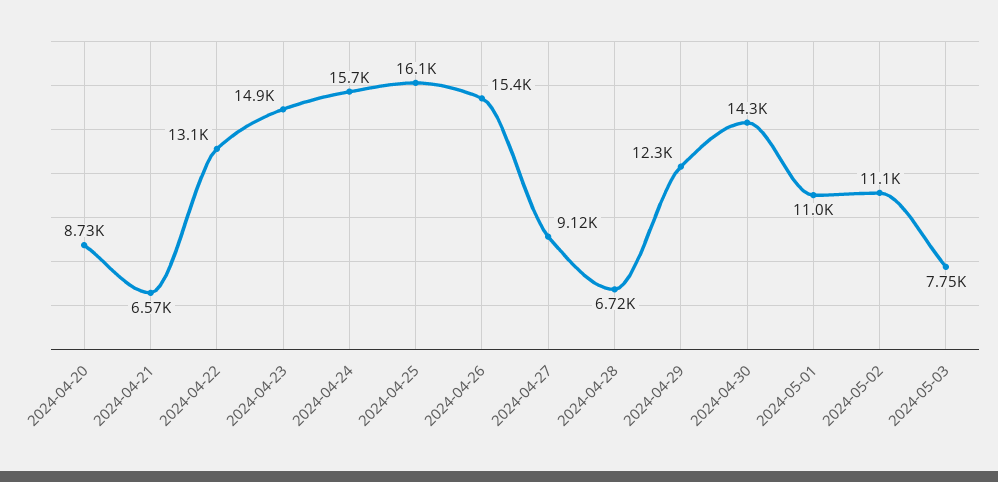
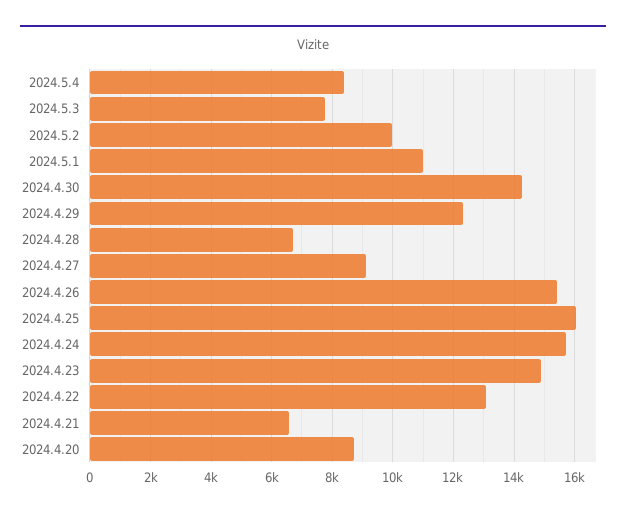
2024-05-02: 11100 -> 10000
2024.5.4: none -> 8400

